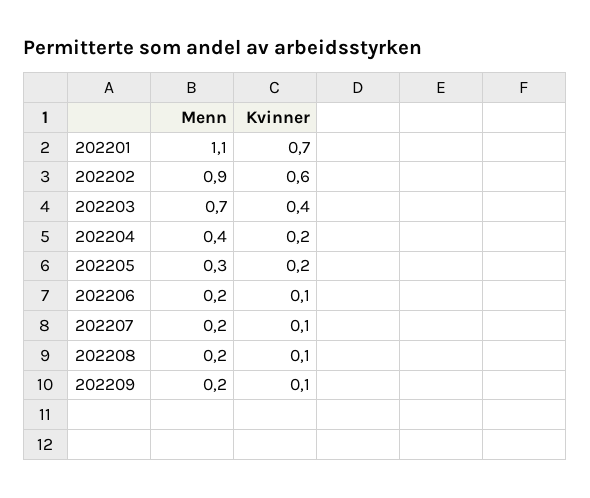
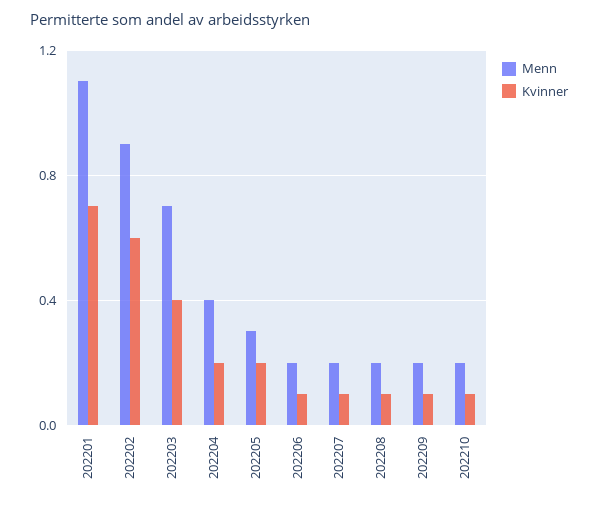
Menn, 202210: none -> 0.2
Kvinner, 202210: none -> 0.1

